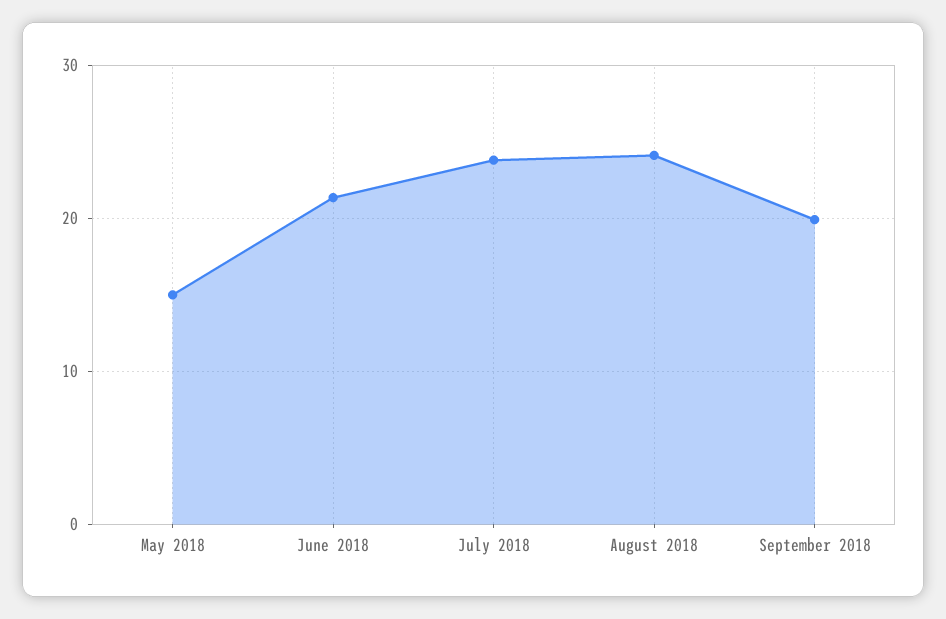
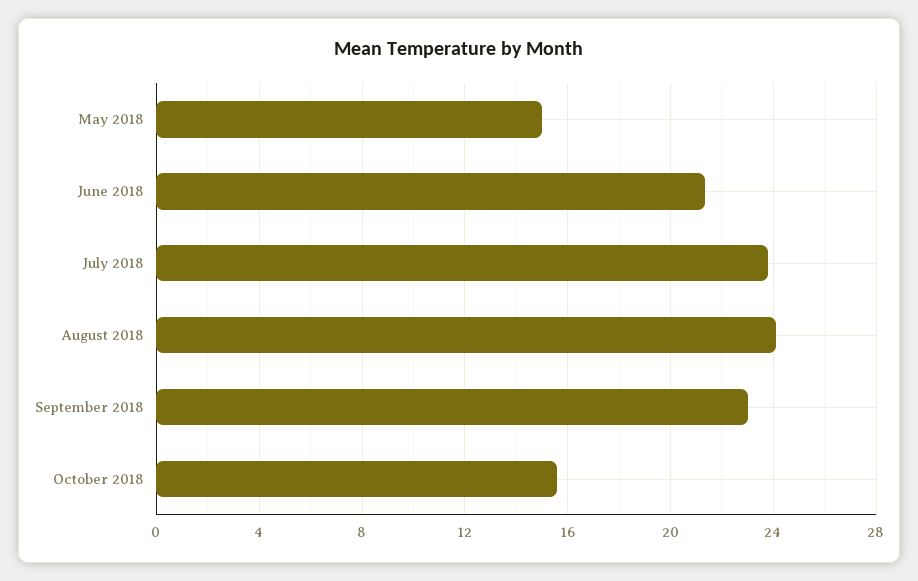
September 2018: 20 -> 23
October 2018: none -> 15.5

